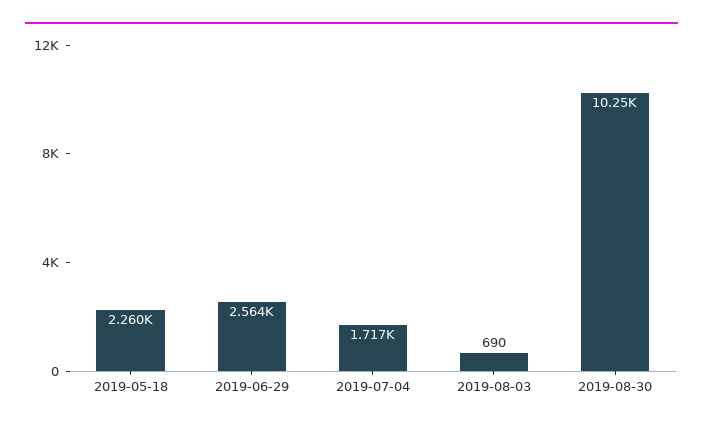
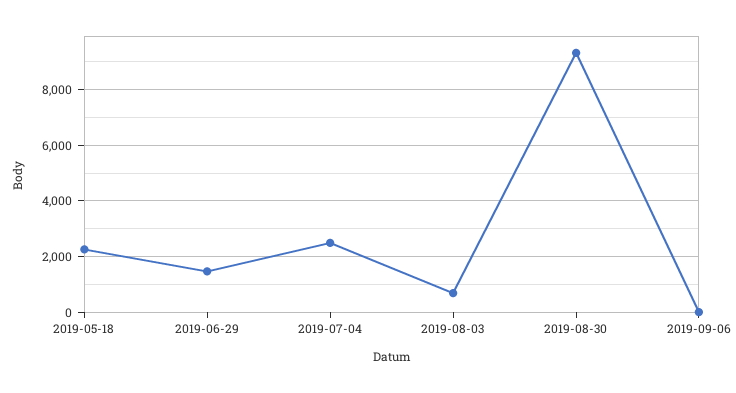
2019-06-29: 2564 -> 1500
2019-07-04: 1717 -> 2500
2019-08-30: 10250 -> 9250
2019-09-06: none -> 0

